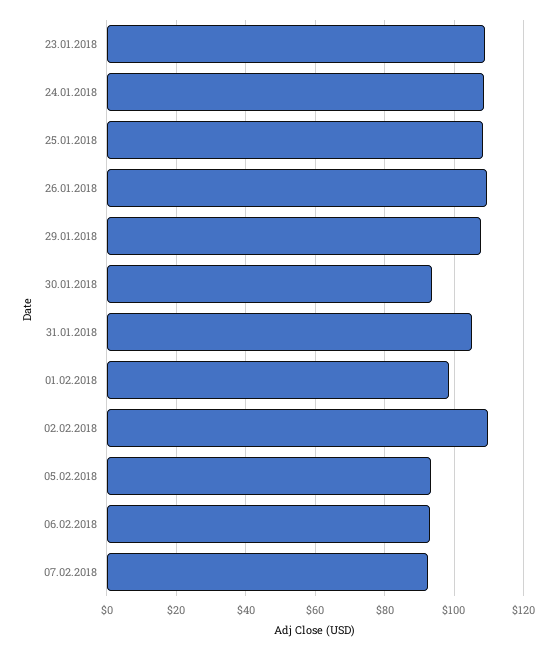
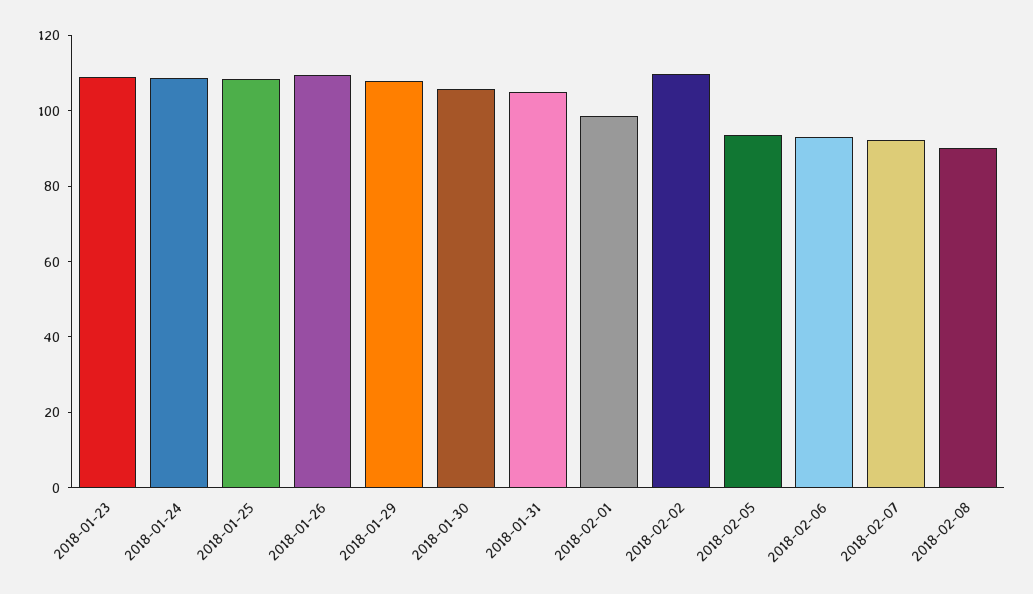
30.01.2018: 94 -> 105
2018-02-08: none -> 90

